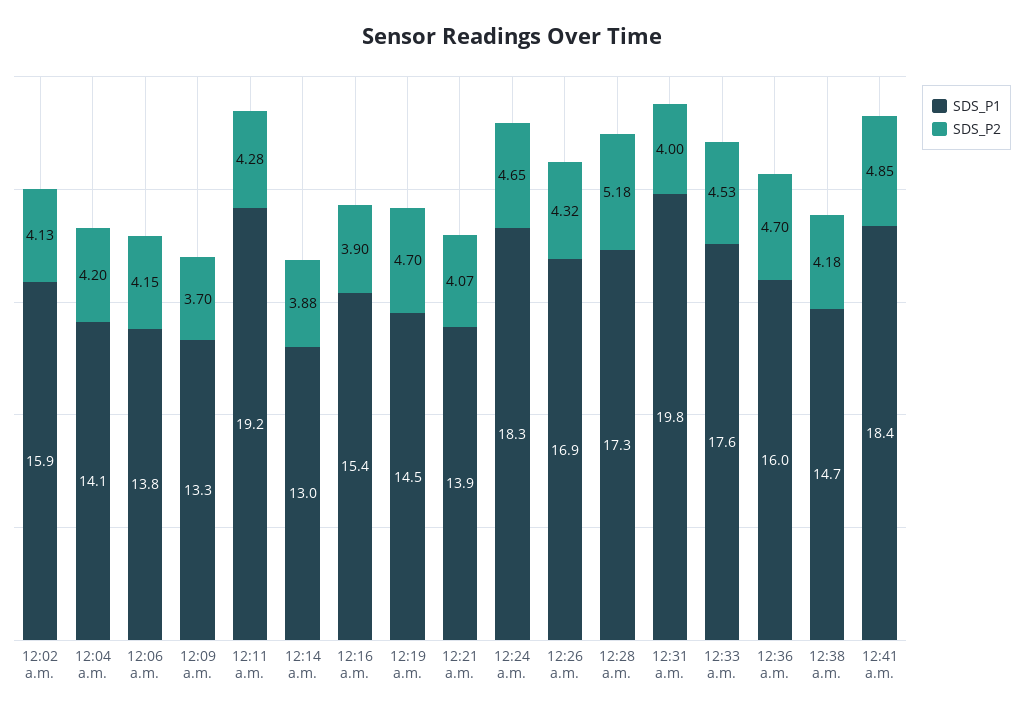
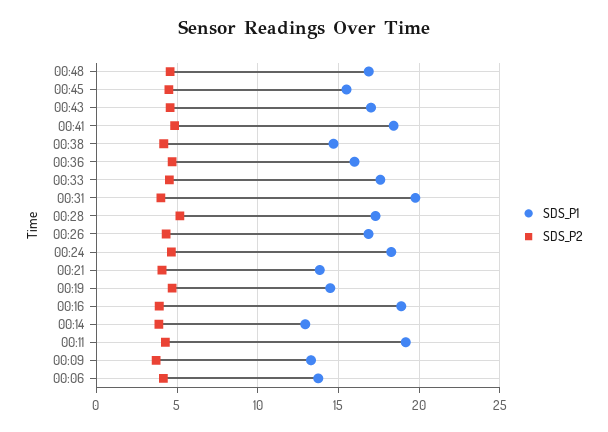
SDS_P1, 12:02 a.m.: 15.9 -> none
SDS_P2, 12:02 a.m.: 4.13 -> none
SDS_P1, 12:04 a.m.: 14.1 -> none
SDS_P2, 12:04 a.m.: 4.2 -> none
SDS_P1, 12:16 a.m.: 15.4 -> 19
SDS_P1, 00:48: none -> 17
SDS_P2, 00:48: none -> 4.5
SDS_P1, 00:45: none -> 15.5
SDS_P2, 00:45: none -> 4.5
SDS_P1, 00:43: none -> 17
SDS_P2, 00:43: none -> 4.5

